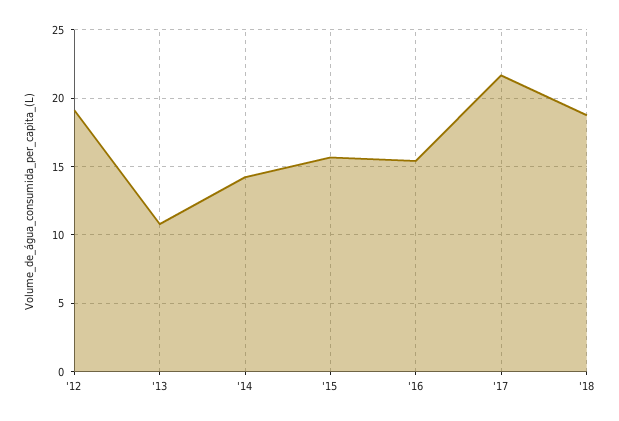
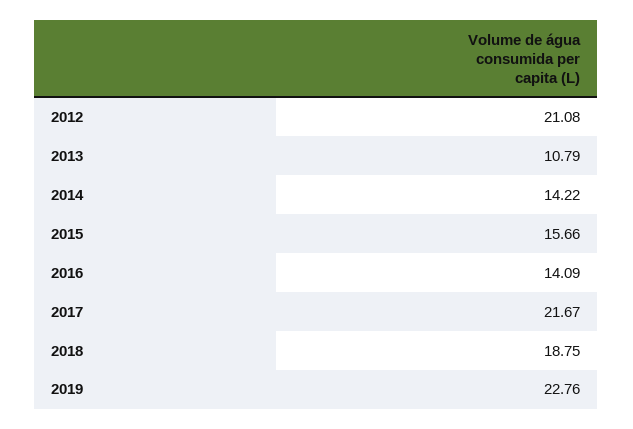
'12: 19 -> 21.08
'16: 15.5 -> 14.09
2019: none -> 22.76

